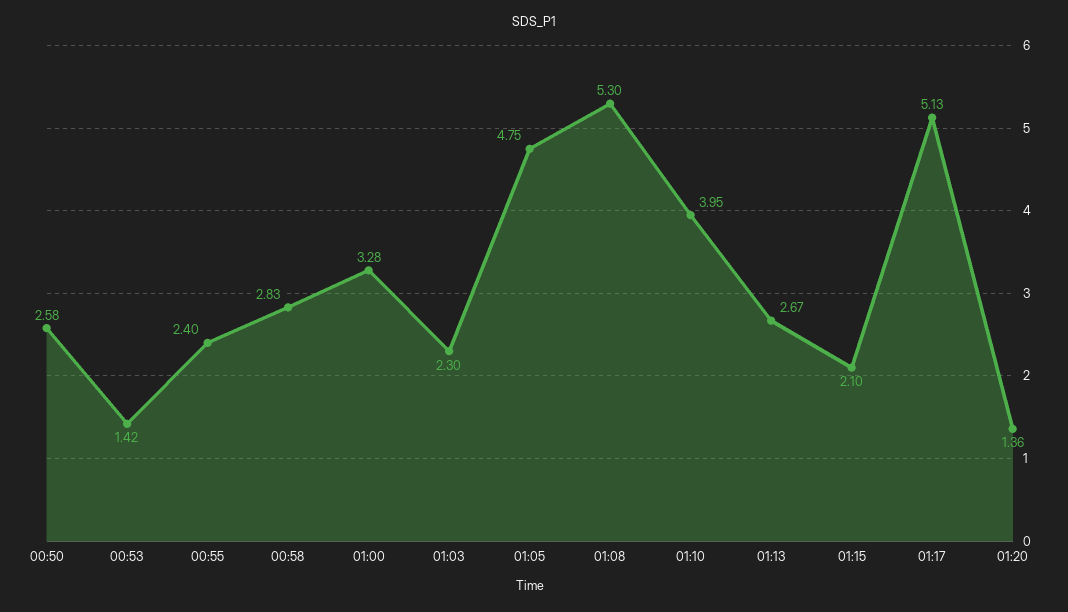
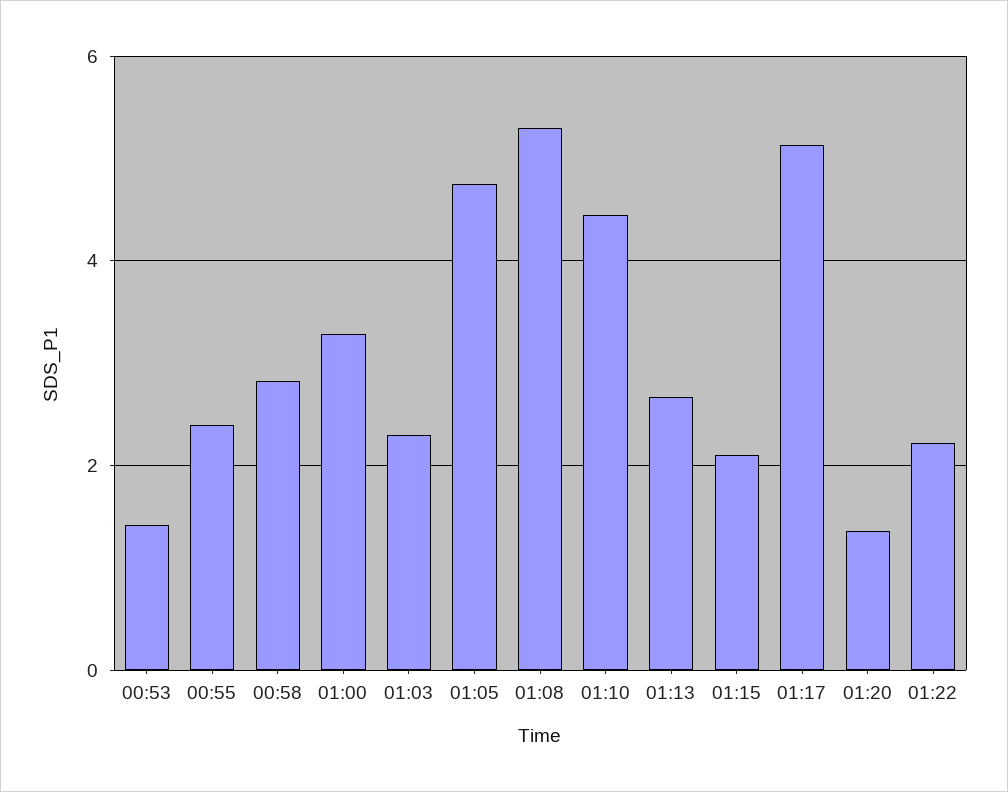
00:50: 2.58 -> none
01:10: 3.95 -> 4.4
01:22: none -> 2.2

